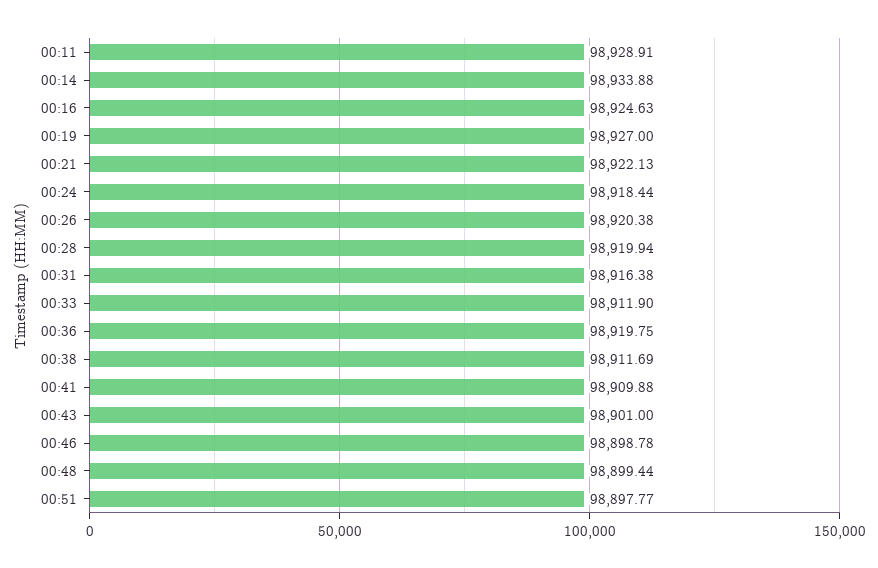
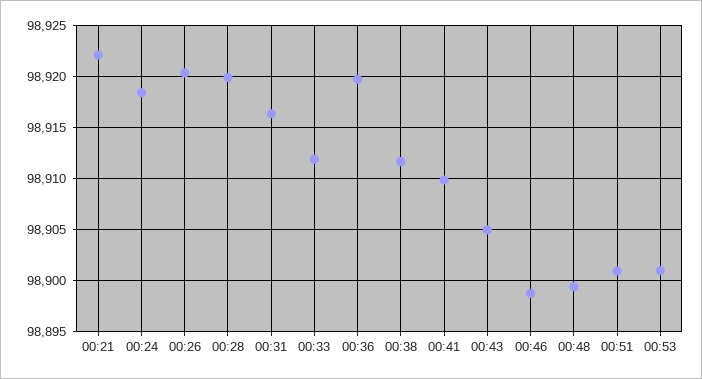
00:11: 98928.91 -> none
00:14: 98933.88 -> none
00:16: 98924.63 -> none
00:19: 98927 -> none
00:43: 98901 -> 98905
00:51: 98897.77 -> 98901
00:53: none -> 98901

